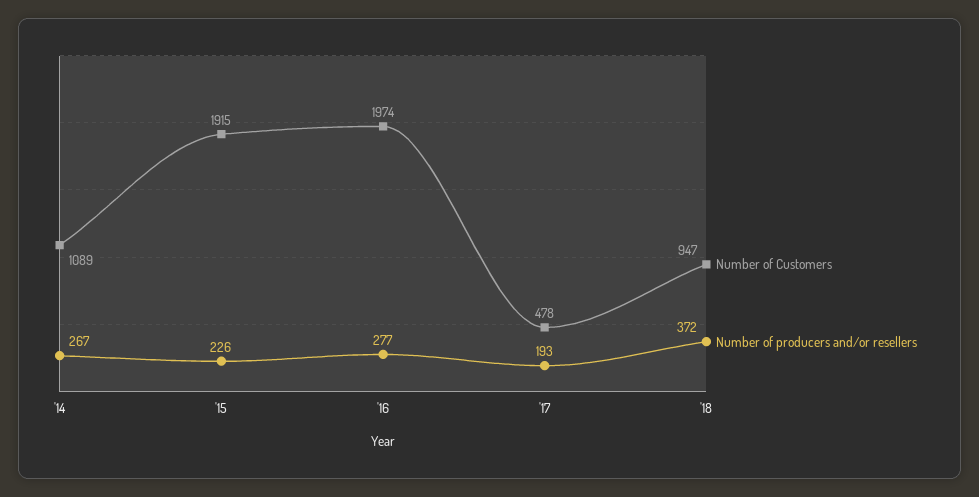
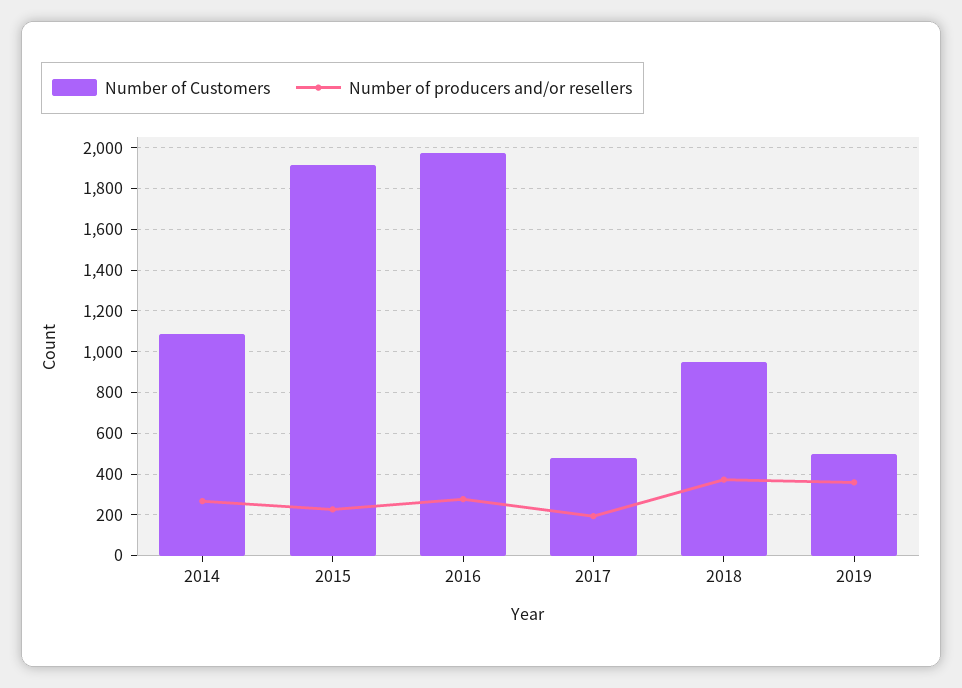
Number of Customers, 2019: none -> 500
Number of producers and/or resellers, 2019: none -> 350

